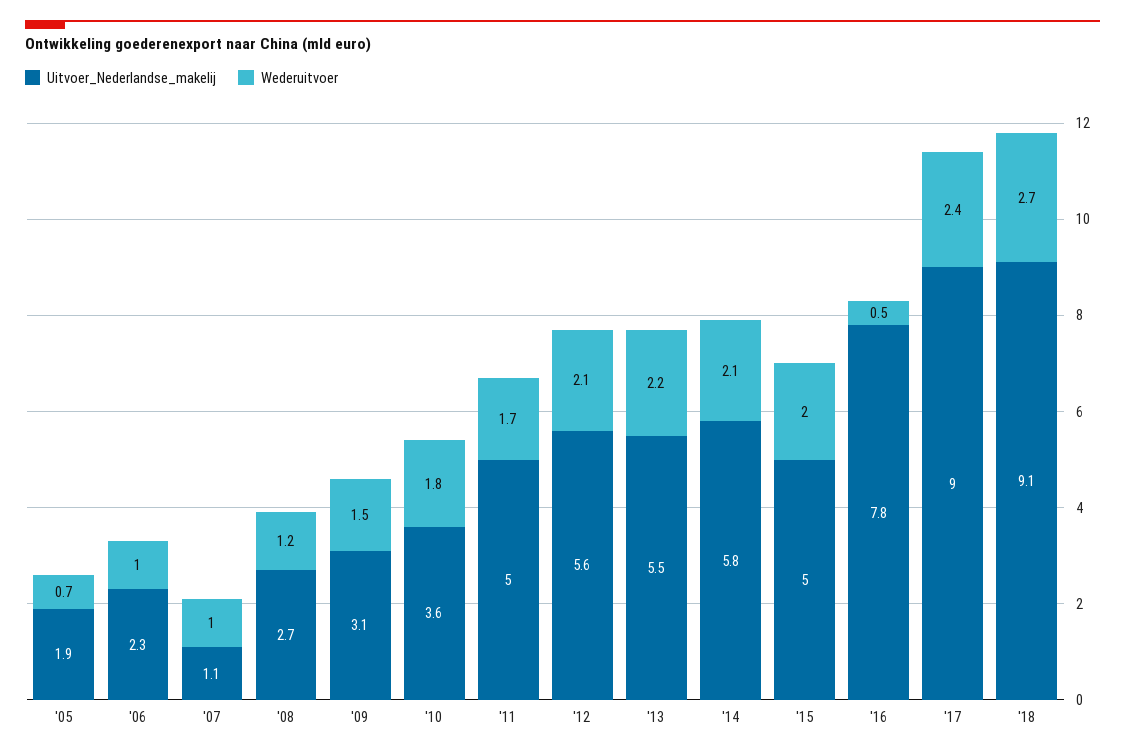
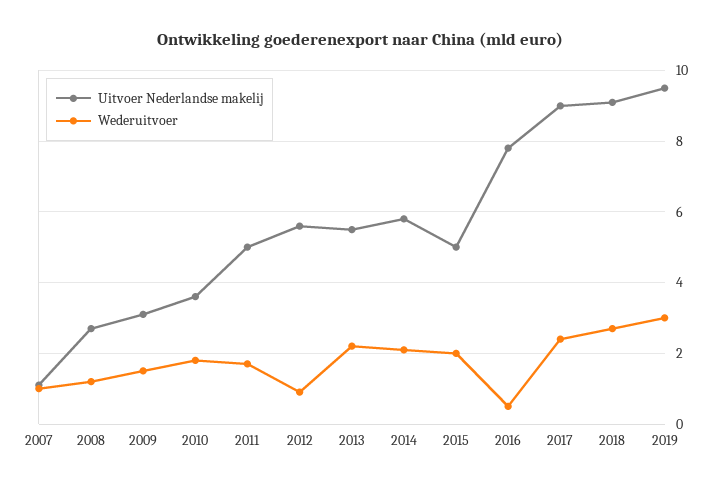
Uitvoer_Nederlandse_makelij, '05: 1.9 -> none
Wederuitvoer, '05: 0.7 -> none
Uitvoer_Nederlandse_makelij, '06: 2.3 -> none
Wederuitvoer, '06: 1 -> none
Wederuitvoer, '12: 2.1 -> 1
Uitvoer_Nederlandse_makelij, 2019: none -> 9.5
Wederuitvoer, 2019: none -> 3

